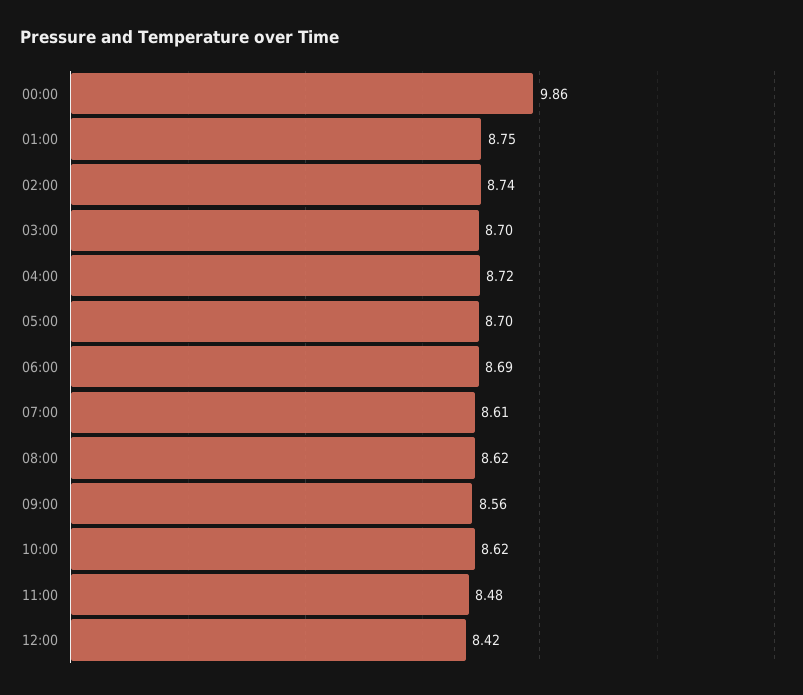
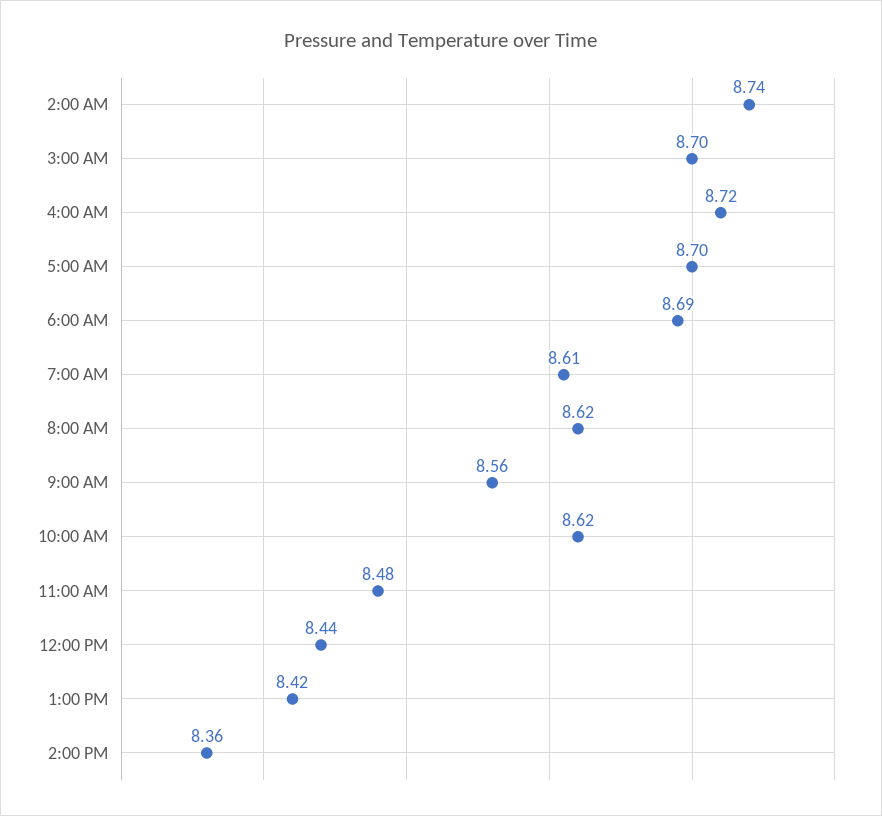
00:00: 9.86 -> none
01:00: 8.75 -> none
12:00: 8.42 -> 8.44
1:00 PM: none -> 8.42
2:00 PM: none -> 8.36

